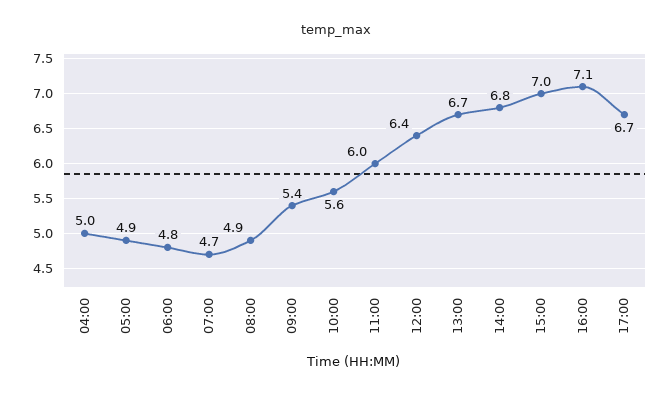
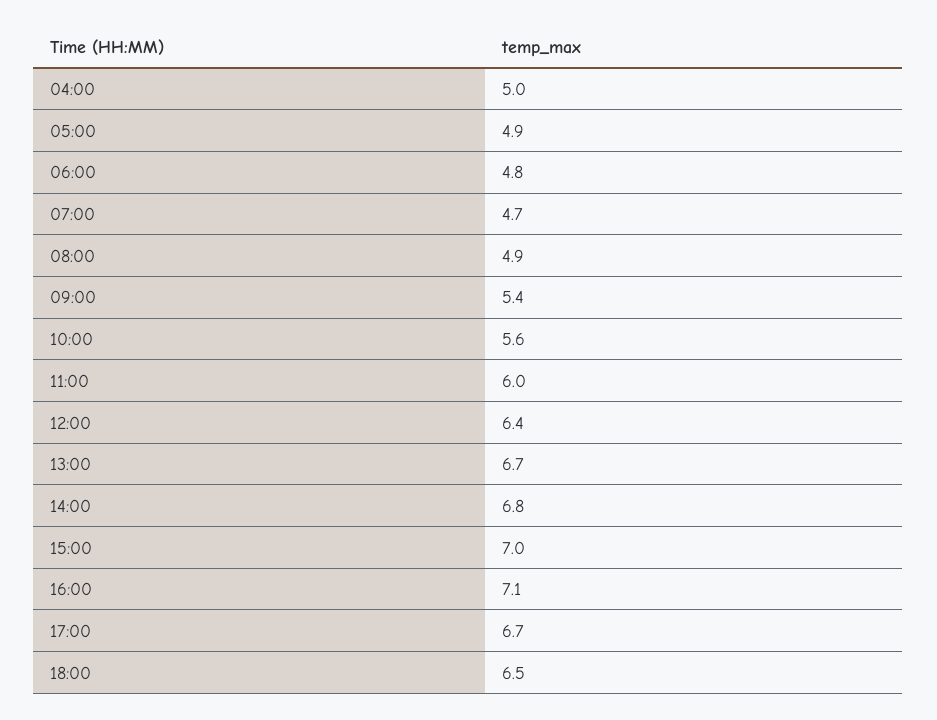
18:00: none -> 6.5

